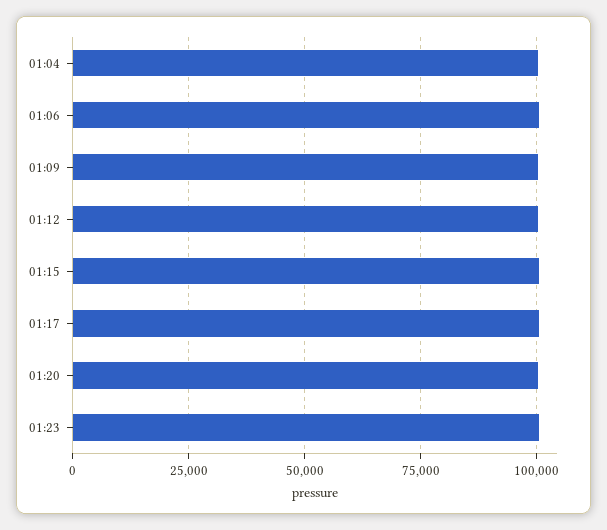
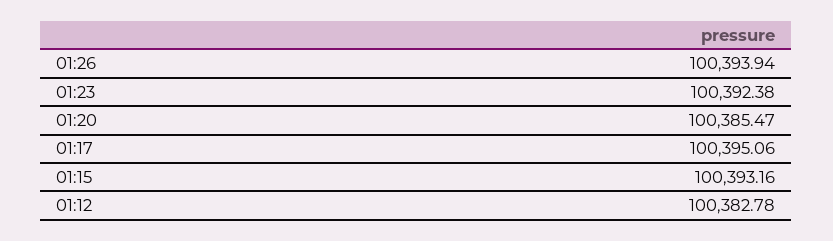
01:04: 100000 -> none
01:06: 100000 -> none
01:09: 100000 -> none
01:26: none -> 100393.94

